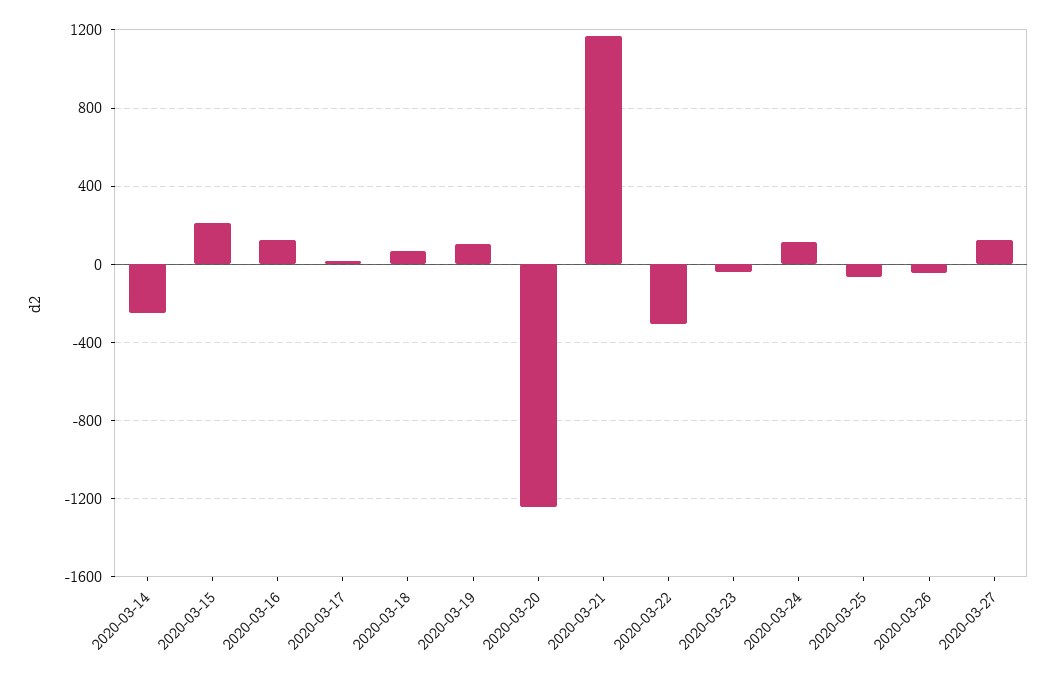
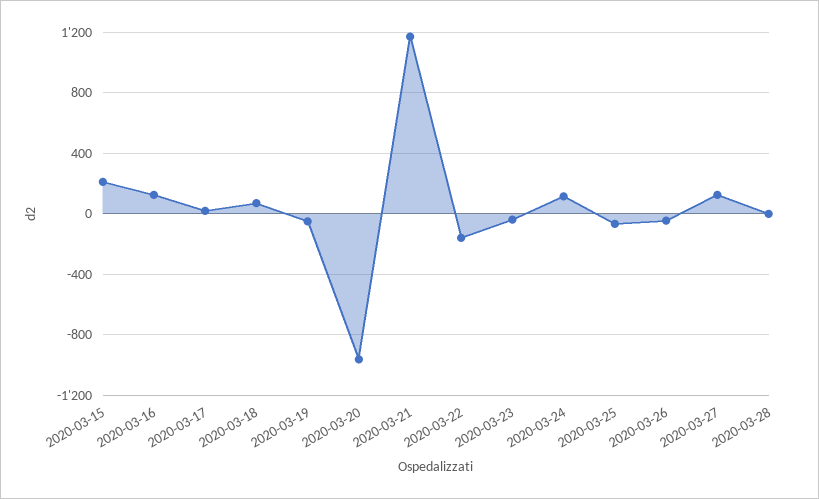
2020-03-14: -250 -> none
2020-03-19: 100 -> -50
2020-03-20: -1250 -> -950
2020-03-22: -300 -> -150
2020-03-28: none -> 0

